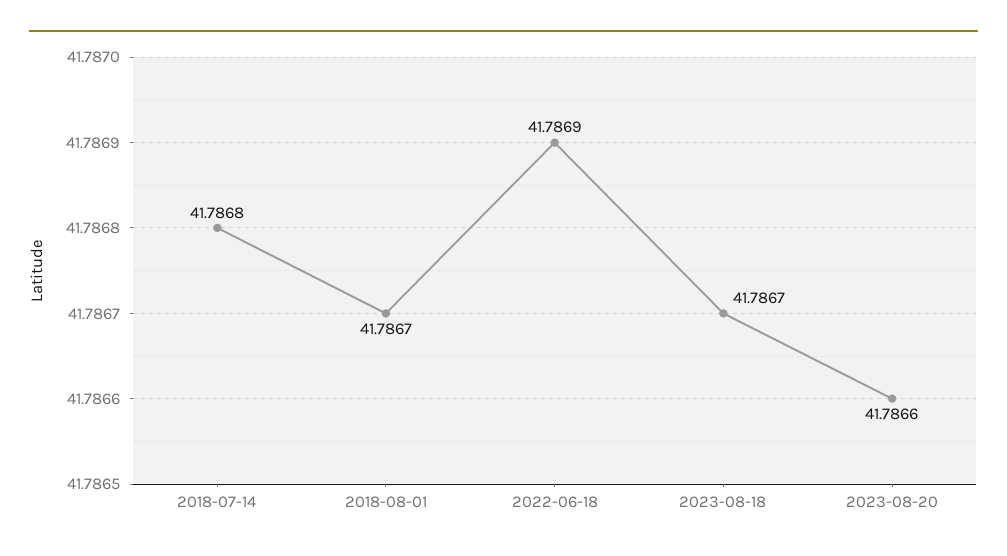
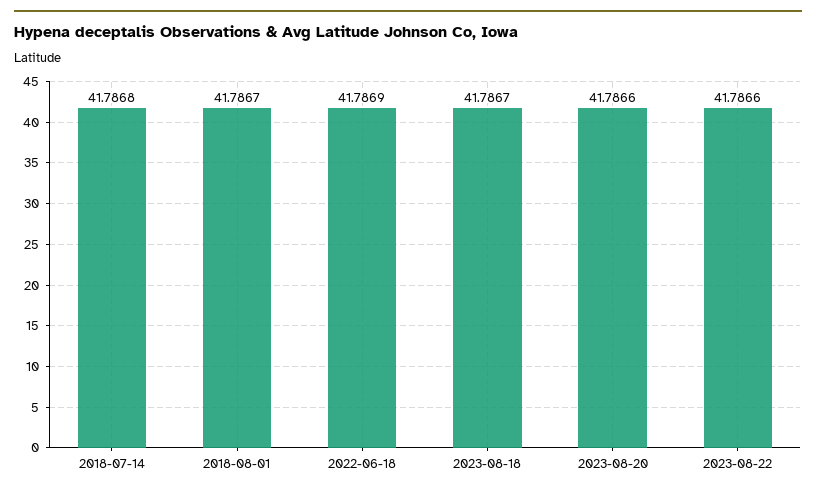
2023-08-22: none -> 41.7866

